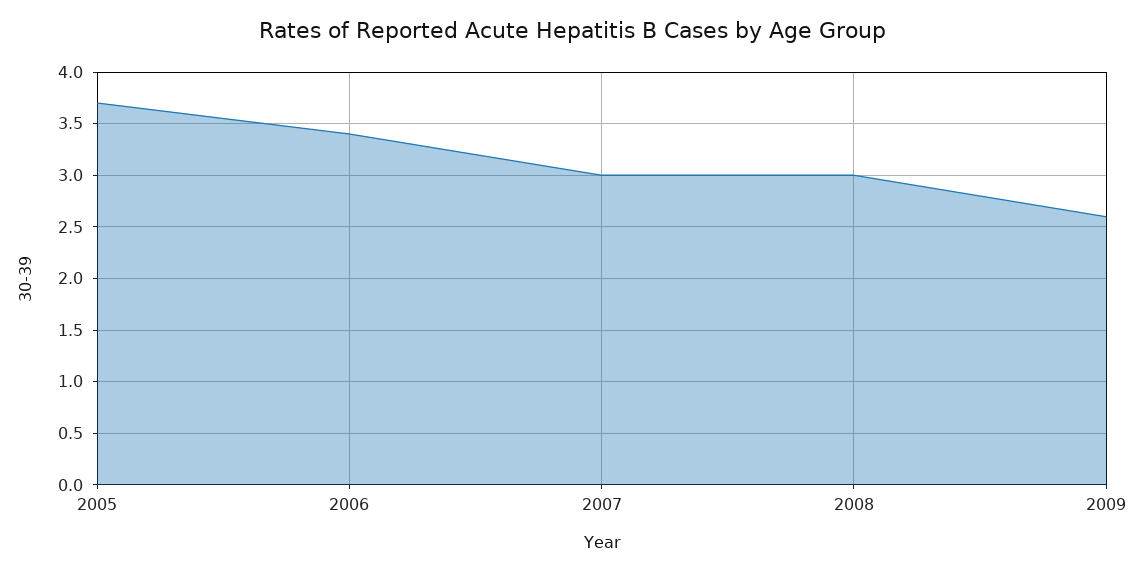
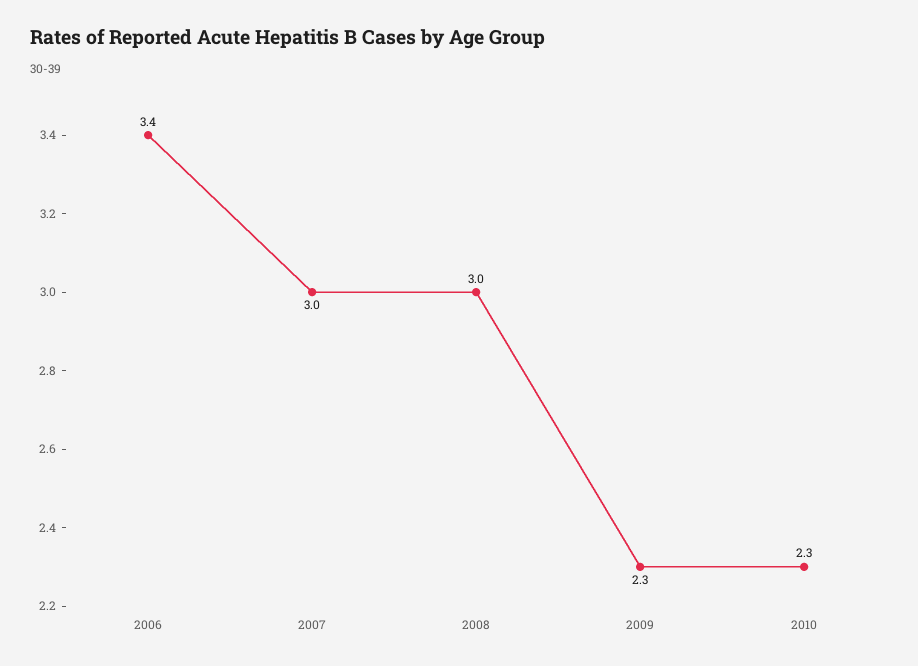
2005: 3.7 -> none
2009: 2.6 -> 2.3
2010: none -> 2.3

